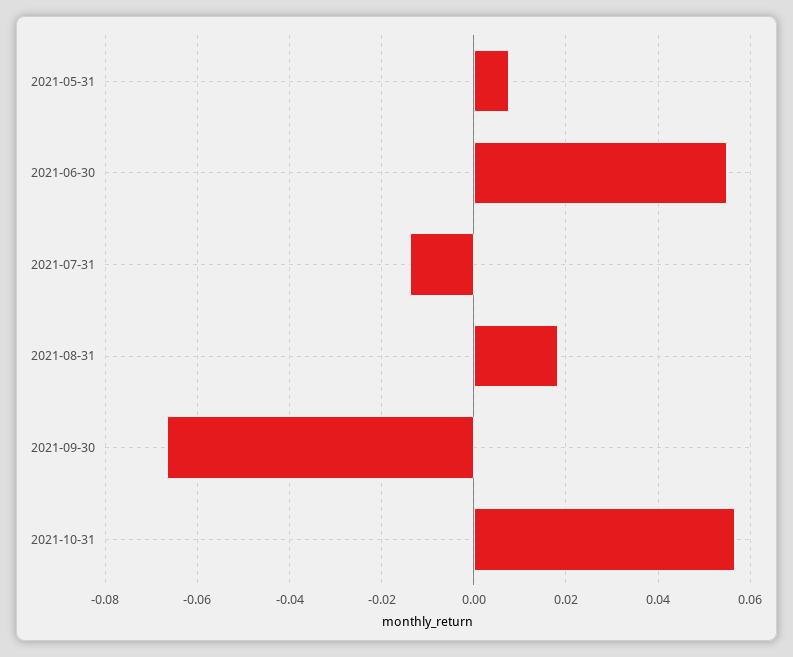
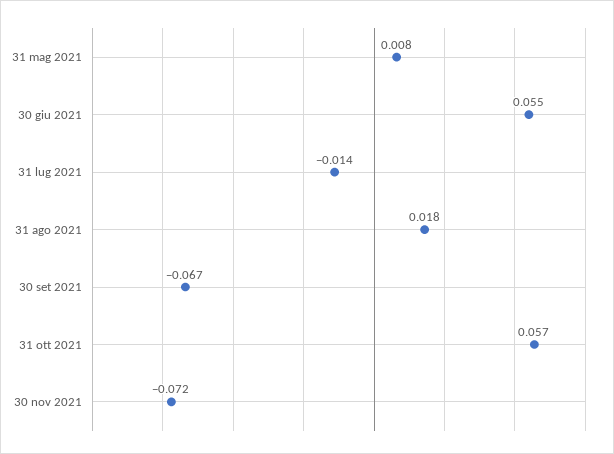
30 nov 2021: none -> -0.072

